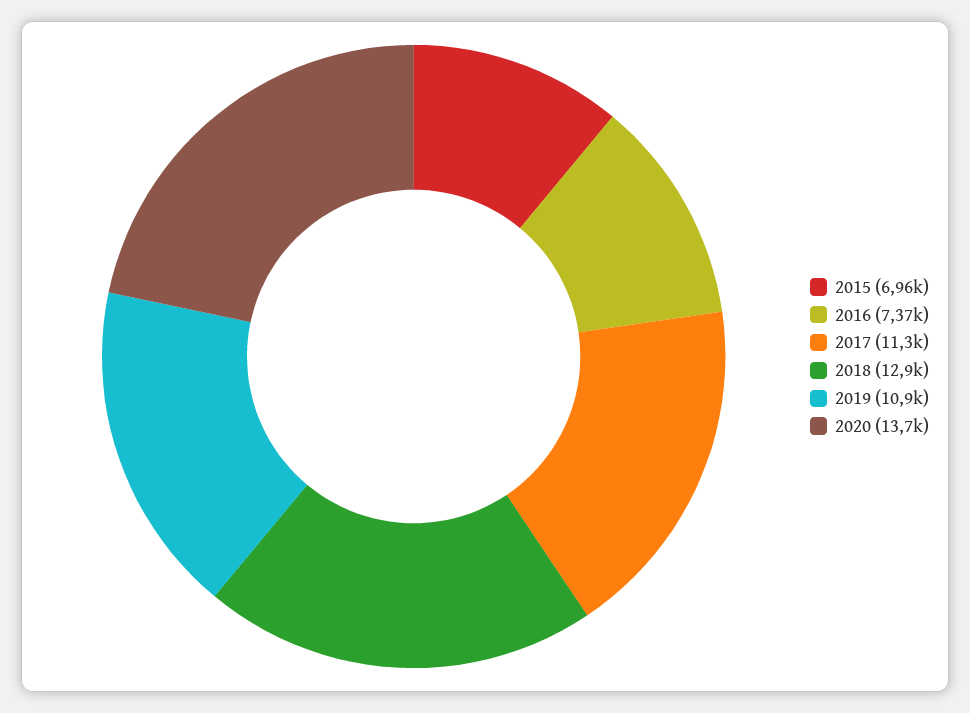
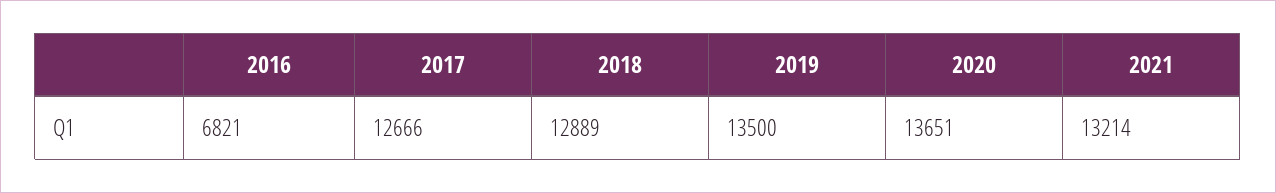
2015: 6960 -> none
2016: 7370 -> 6821
2017: 11300 -> 12666
2019: 10900 -> 13500
2021: none -> 13214

